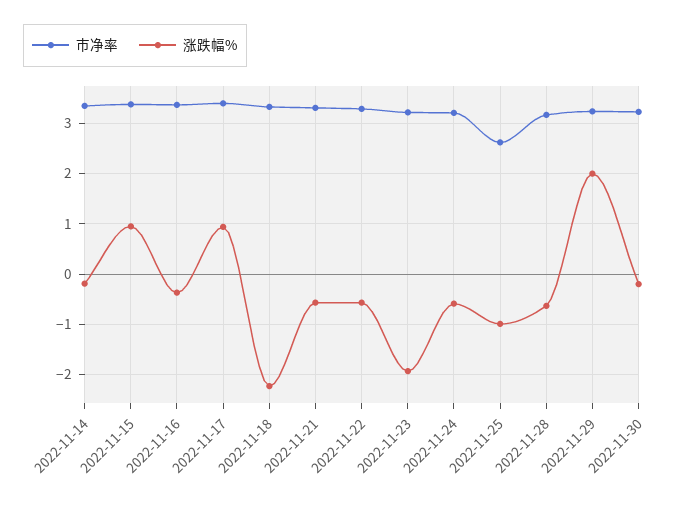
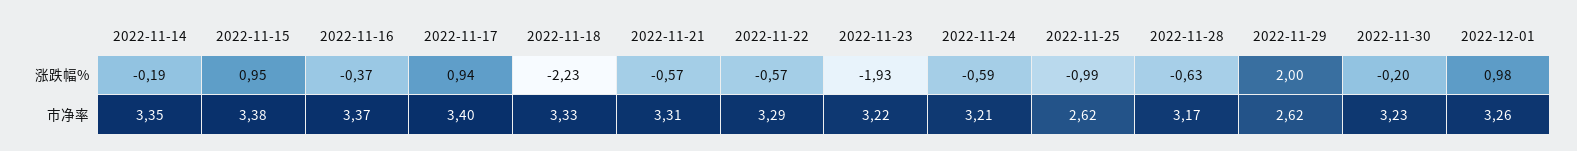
市净率, 2022-11-29: 3.2 -> 2.62
涨跌幅%, 2022-12-01: none -> 0.98
市净率, 2022-12-01: none -> 3.26

